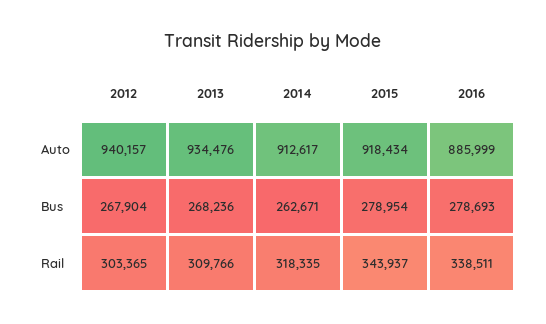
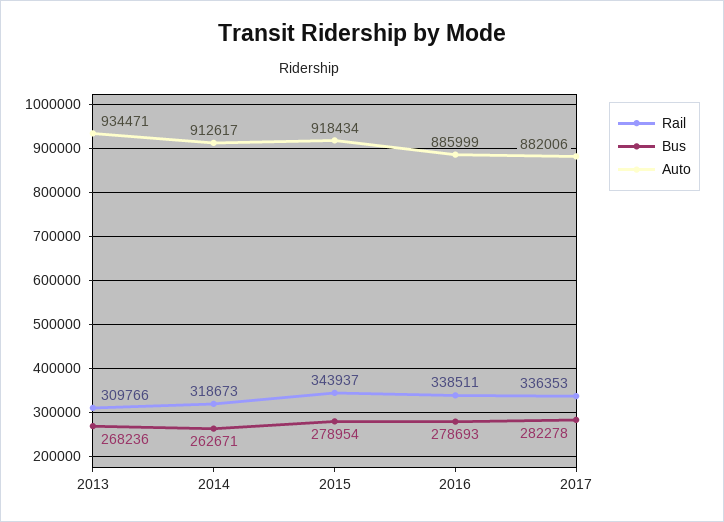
Auto, 2012: 940157 -> none
Auto, 2013: 934476 -> 934471
Bus, 2012: 267904 -> none
Rail, 2012: 303365 -> none
Rail, 2014: 318335 -> 318673
Rail, 2017: none -> 336353
Bus, 2017: none -> 282278
Auto, 2017: none -> 882006

